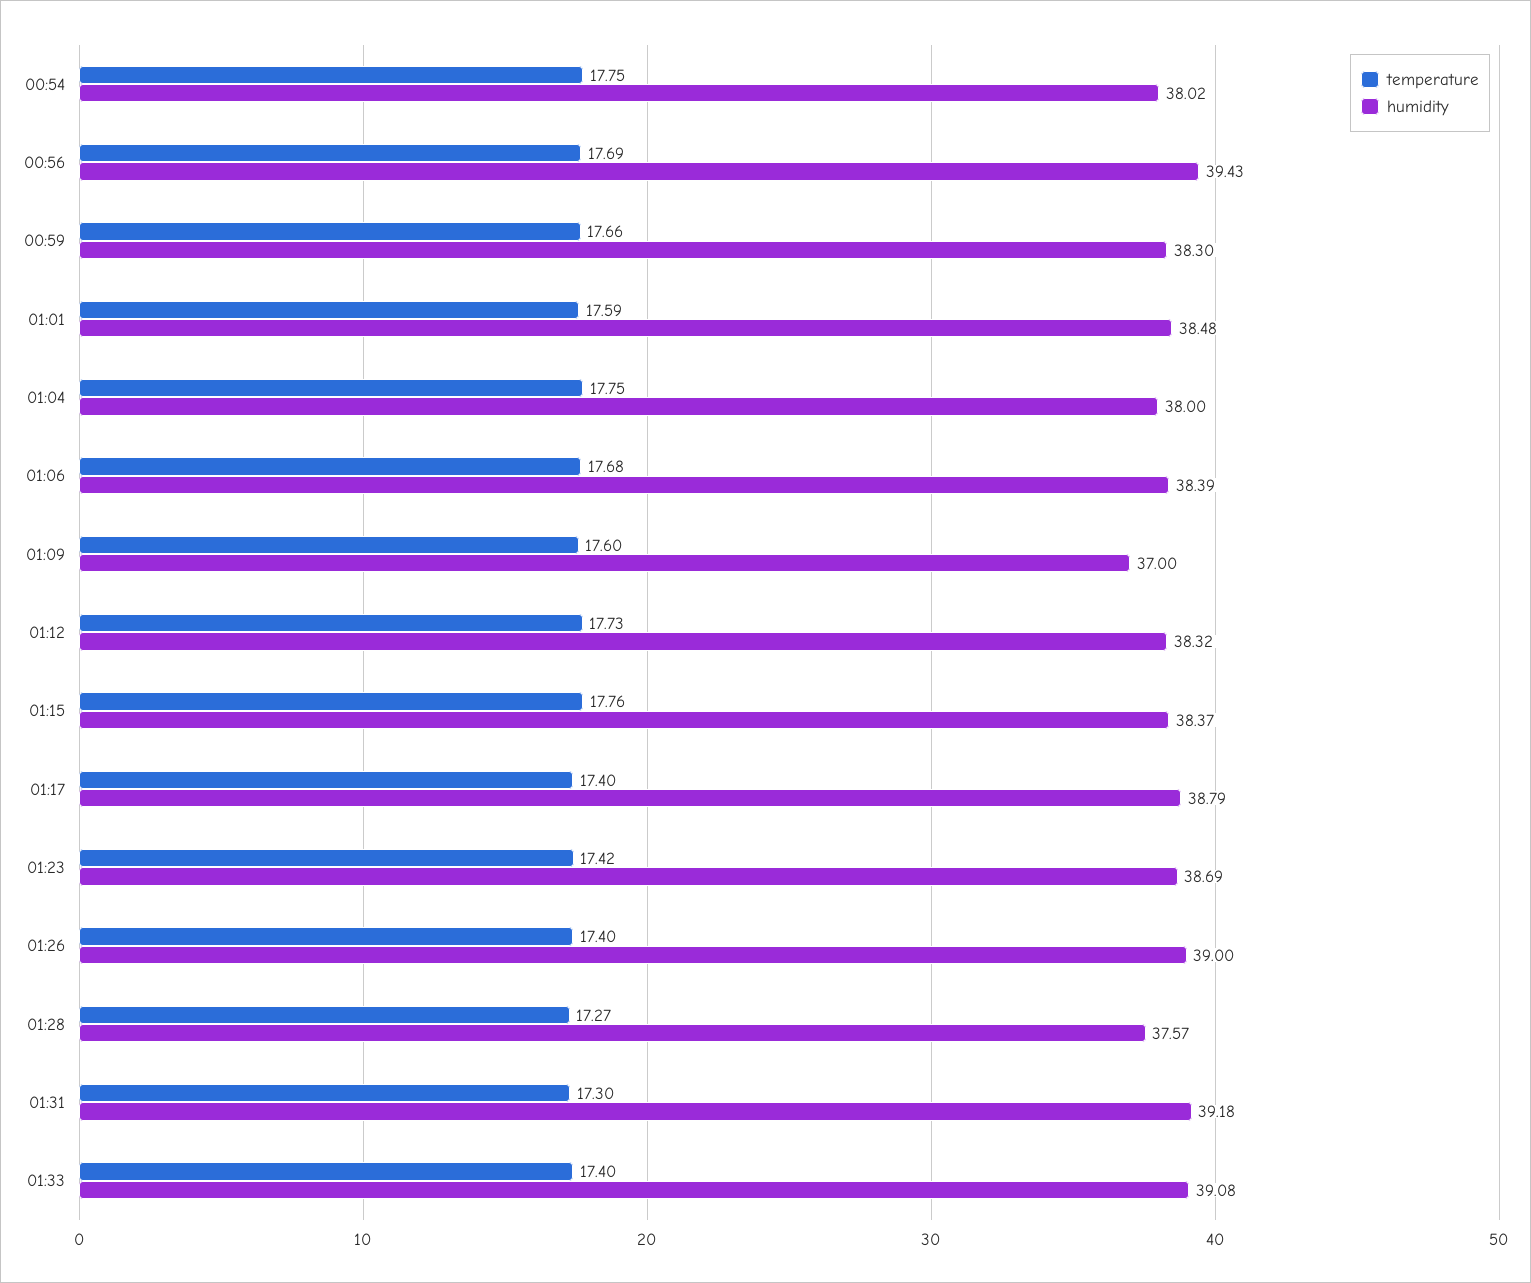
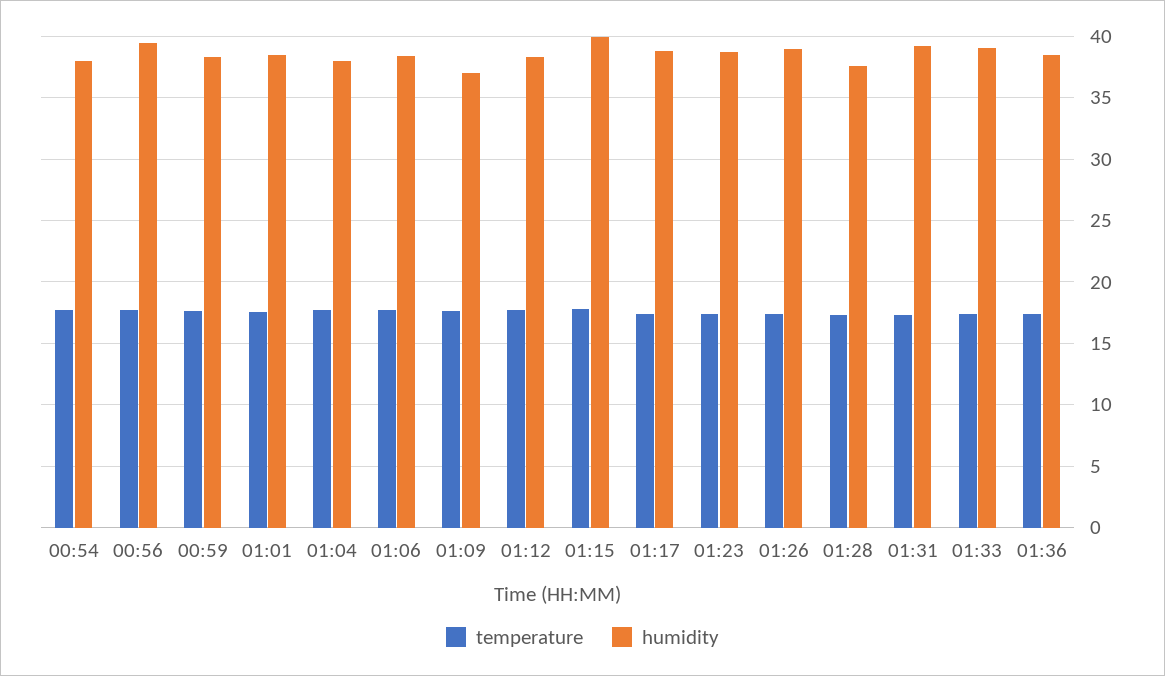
humidity, 01:15: 38.37 -> 40
temperature, 01:36: none -> 17.5
humidity, 01:36: none -> 38.5

